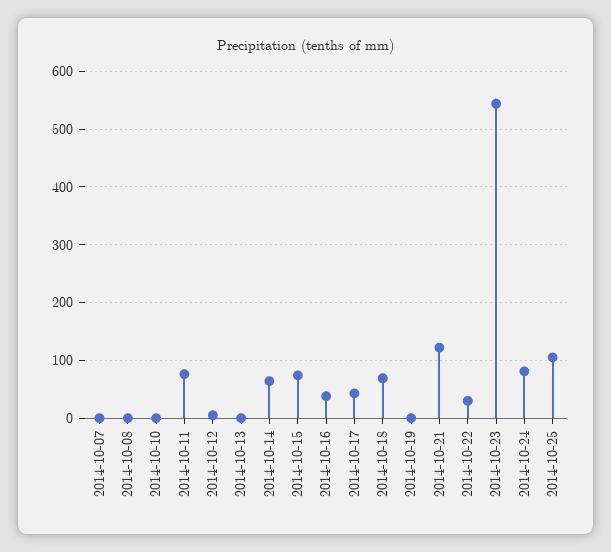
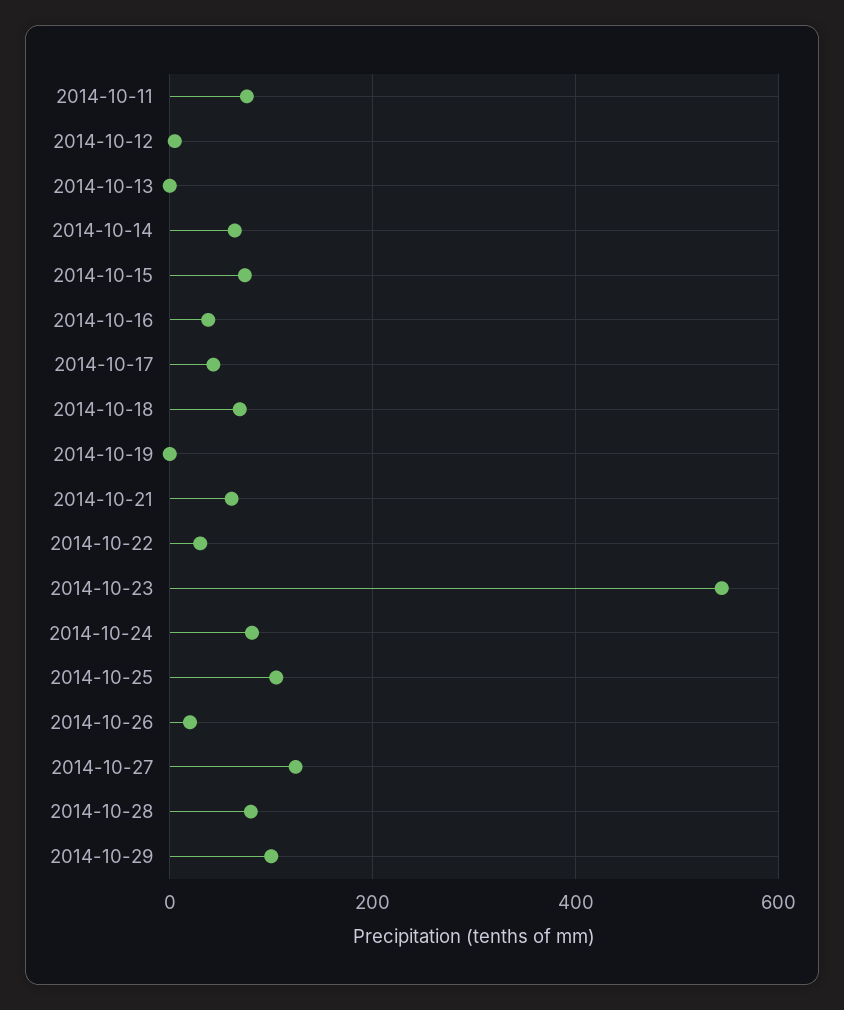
2014-10-07: 0 -> none
2014-10-08: 0 -> none
2014-10-10: 0 -> none
2014-10-21: 120 -> 60
2014-10-26: none -> 20
2014-10-27: none -> 120
2014-10-28: none -> 80
2014-10-29: none -> 100

